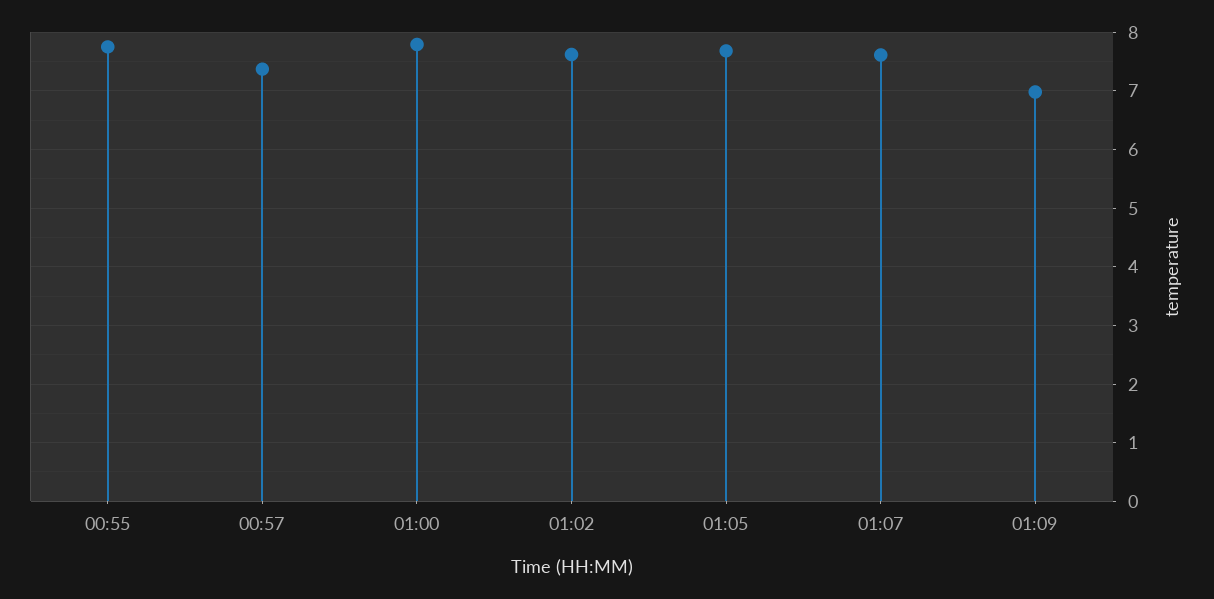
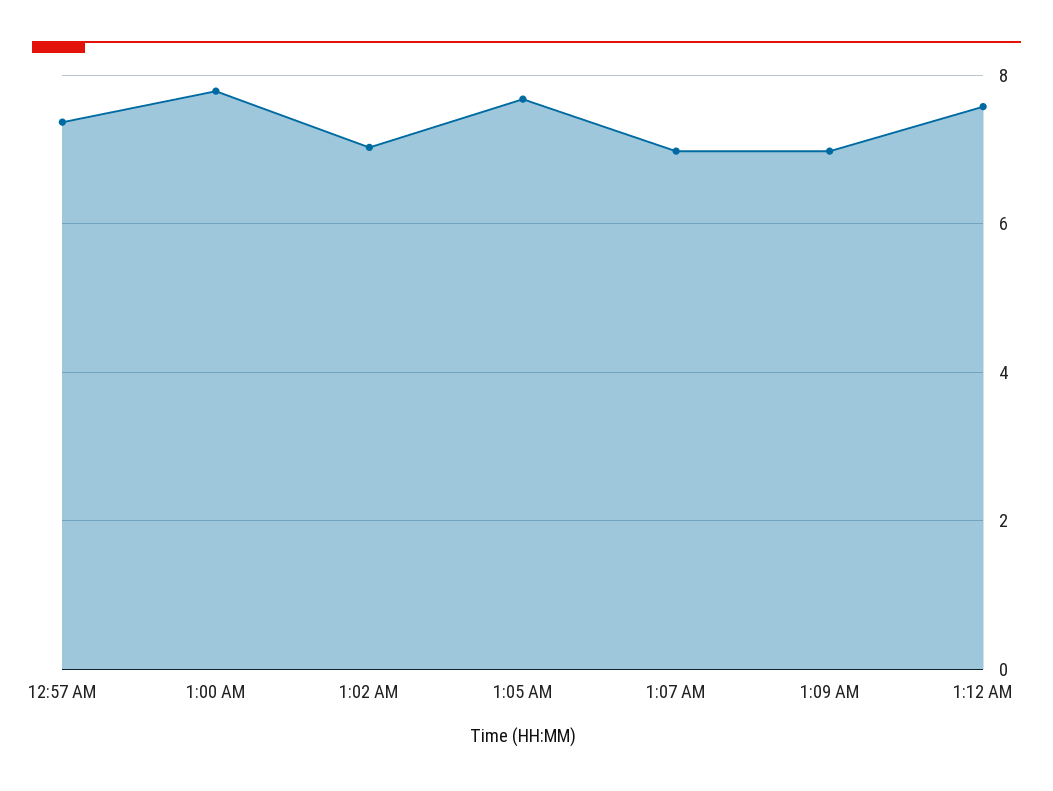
00:55: 7.8 -> none
01:02: 7.6 -> 7
01:07: 7.6 -> 7
1:12 AM: none -> 7.6

